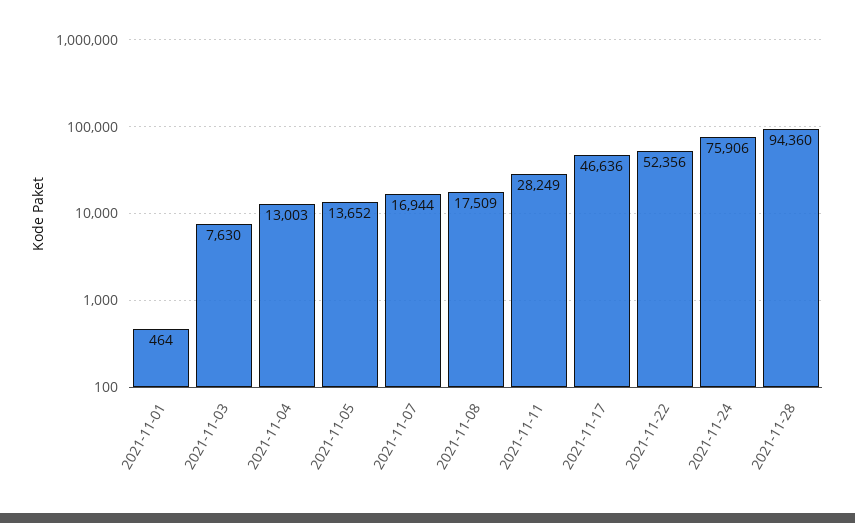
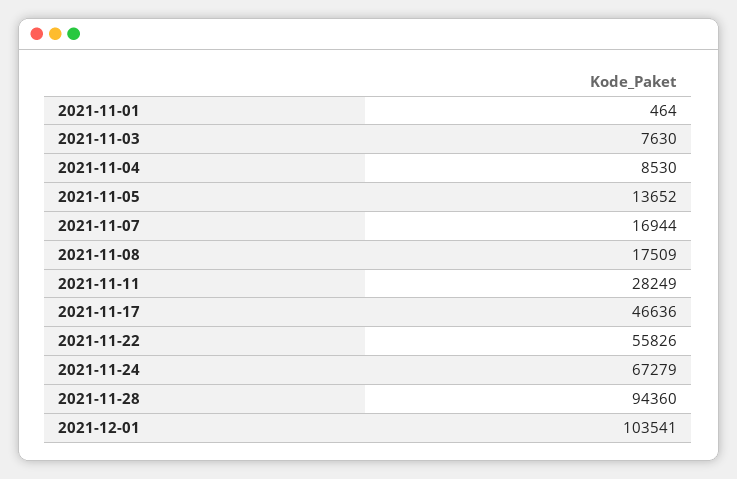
2021-11-04: 13003 -> 8530
2021-11-22: 52356 -> 55826
2021-11-24: 75906 -> 67279
2021-12-01: none -> 103541

